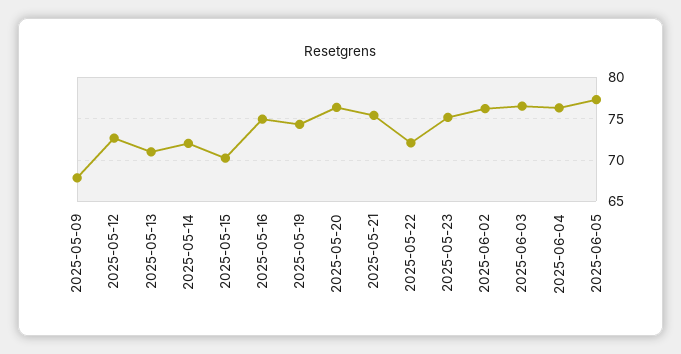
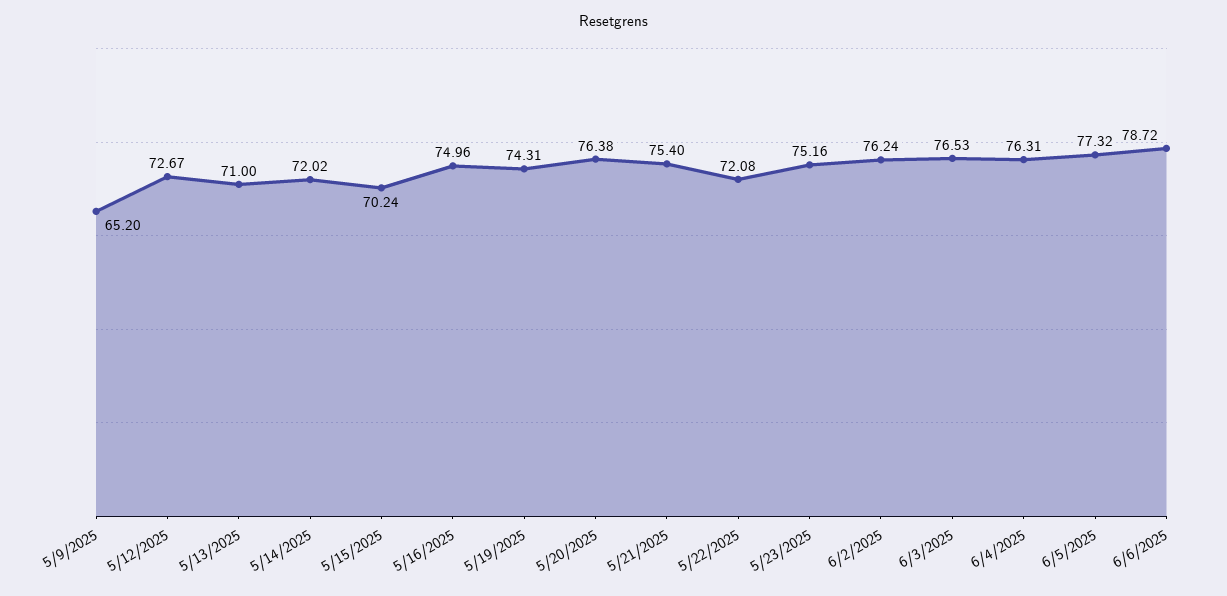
2025-05-09: 68 -> 65.2
6/6/2025: none -> 78.72

